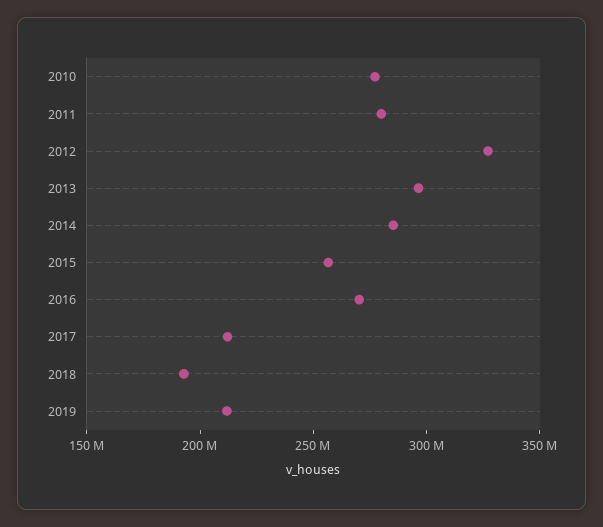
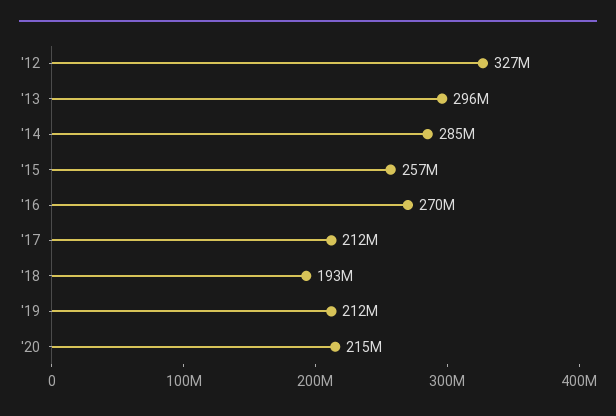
2010: 280000000 -> none
2011: 280000000 -> none
'20: none -> 215000000

